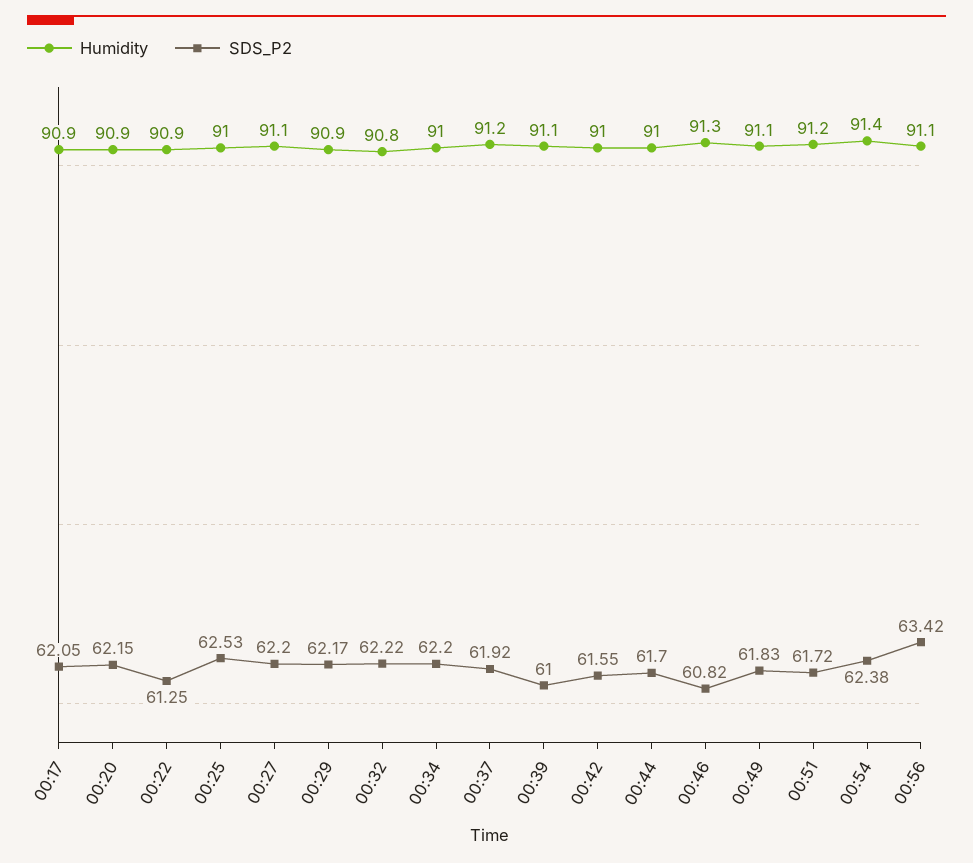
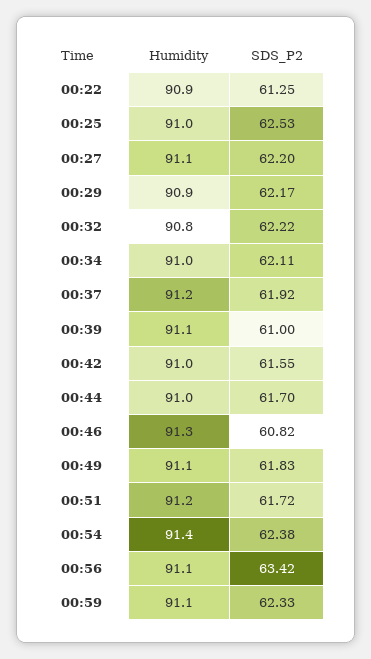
Humidity, 00:17: 90.9 -> none
SDS_P2, 00:17: 62.05 -> none
Humidity, 00:20: 90.9 -> none
SDS_P2, 00:20: 62.15 -> none
SDS_P2, 00:34: 62.2 -> 62.11
Humidity, 00:59: none -> 91.1
SDS_P2, 00:59: none -> 62.33

